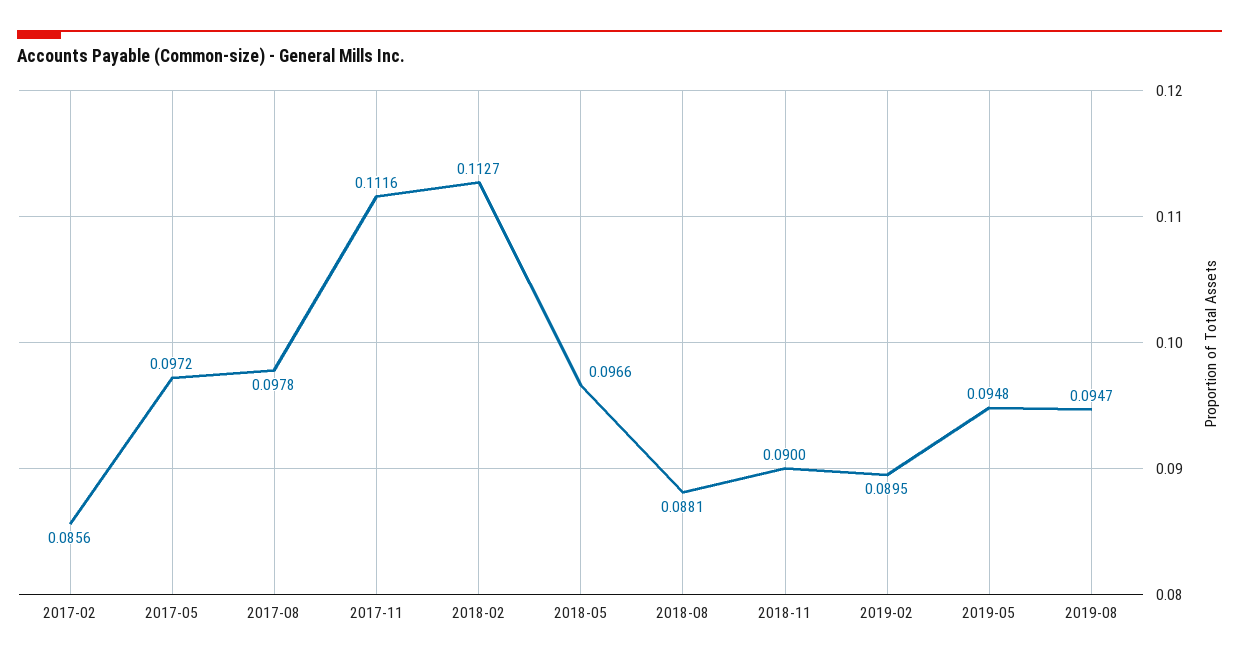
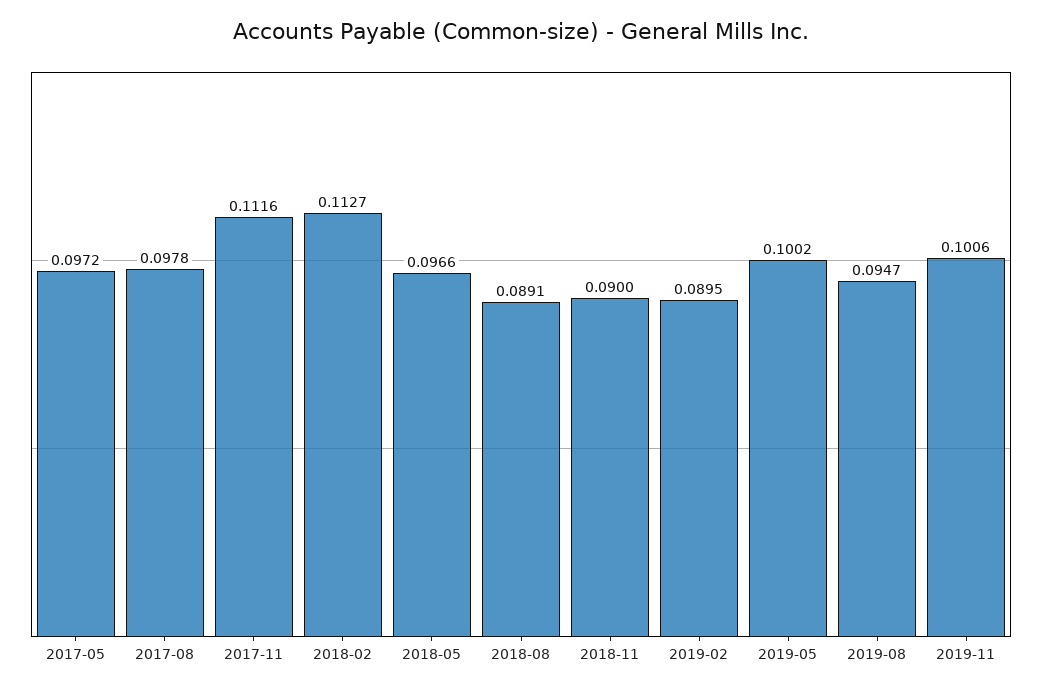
2017-02: 0.0856 -> none
2018-08: 0.0881 -> 0.0891
2019-05: 0.0948 -> 0.1002
2019-11: none -> 0.1006

